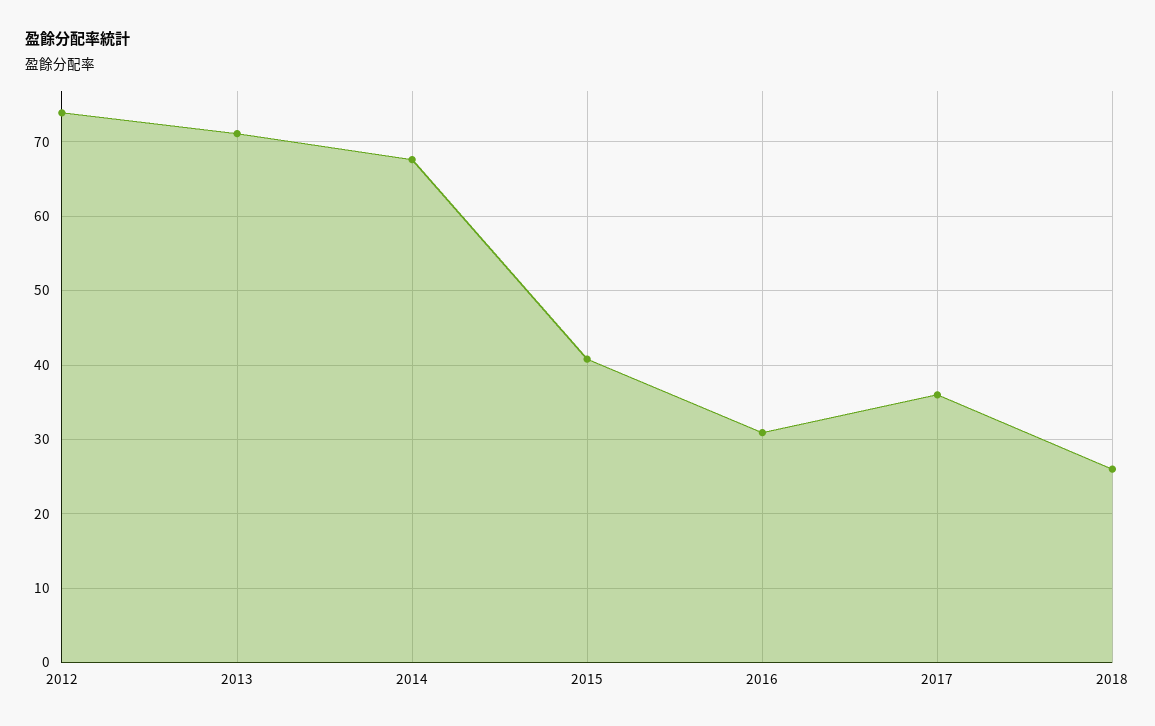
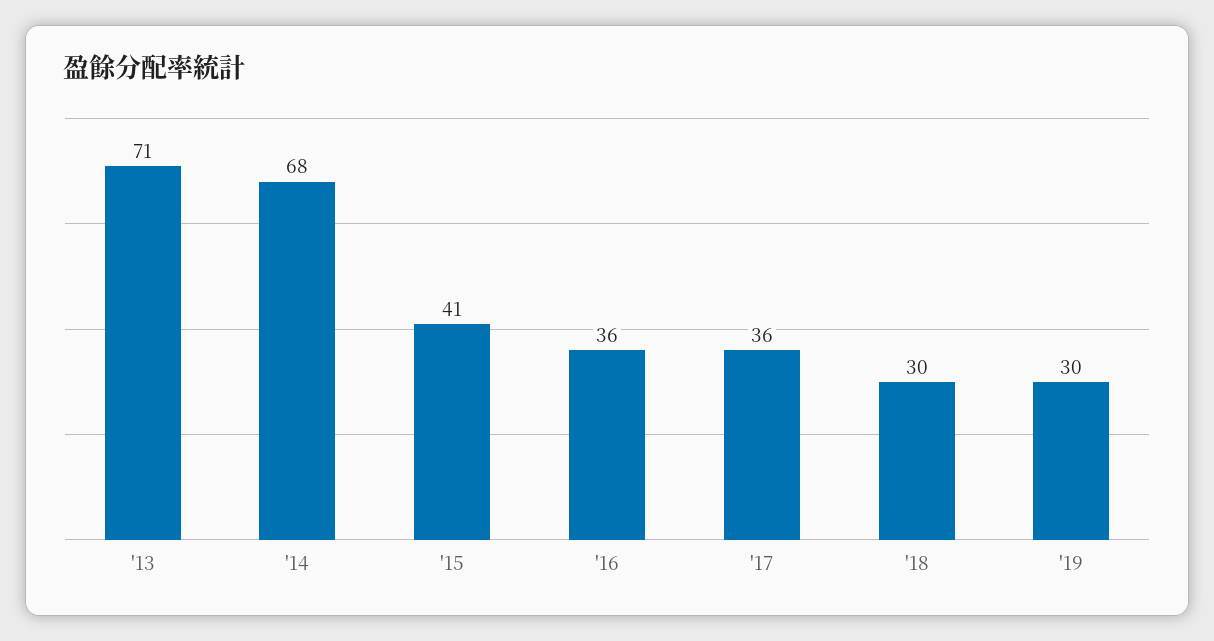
2012: 74 -> none
2016: 31 -> 36
2018: 26 -> 30
'19: none -> 30

